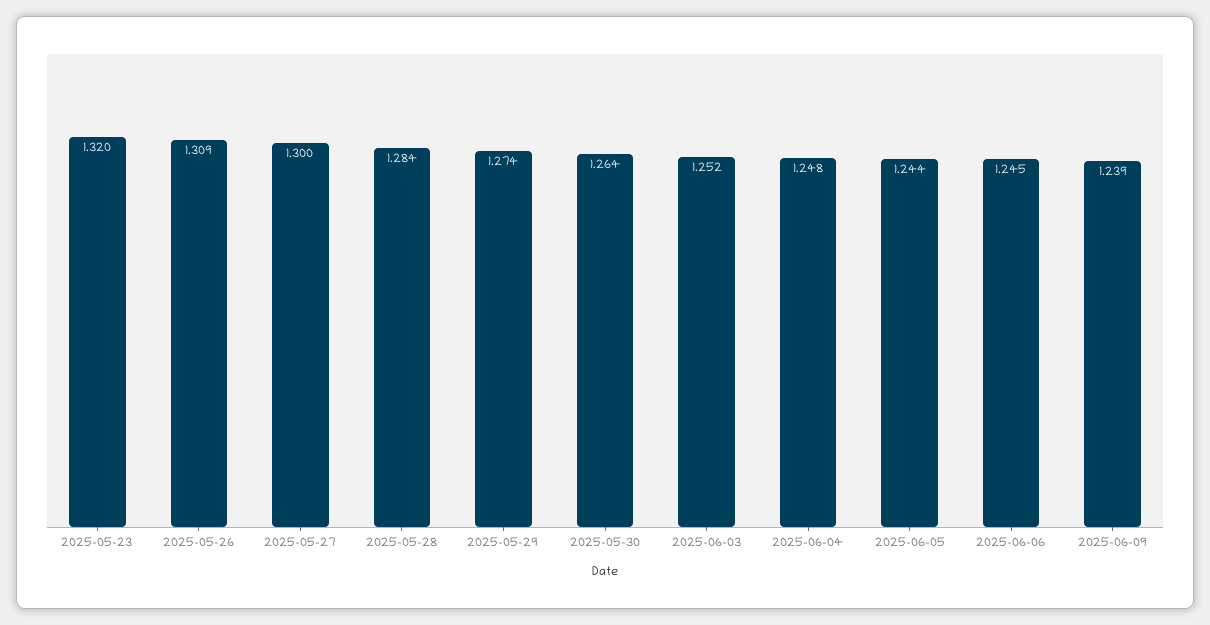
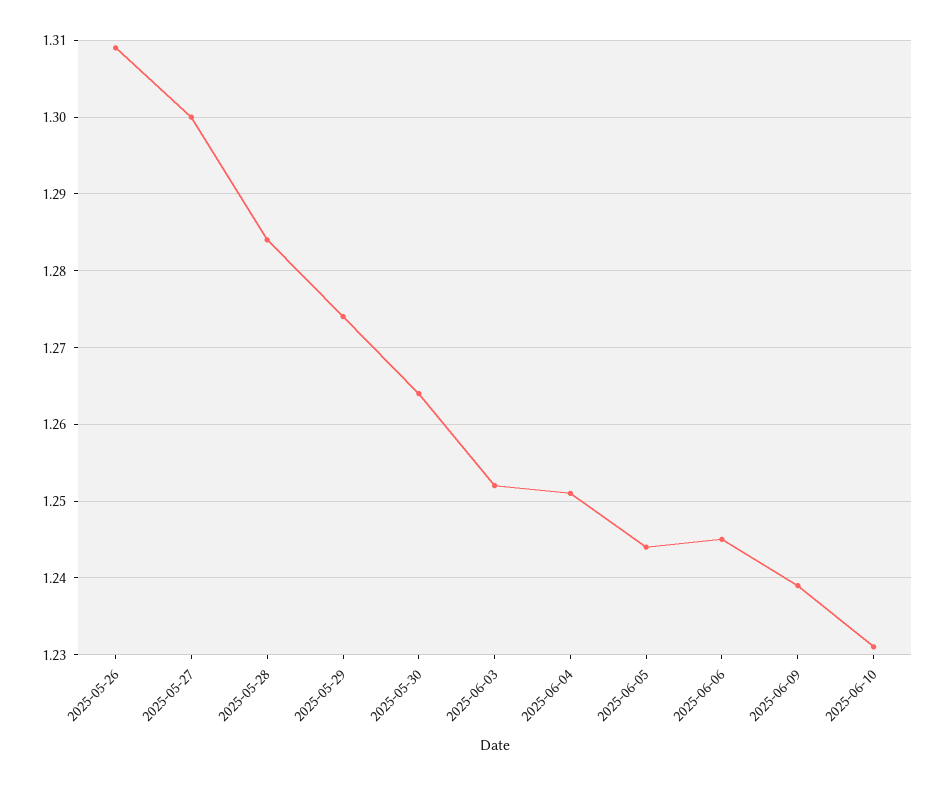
2025-05-23: 1.32 -> none
2025-06-04: 1.248 -> 1.251
2025-06-10: none -> 1.231

